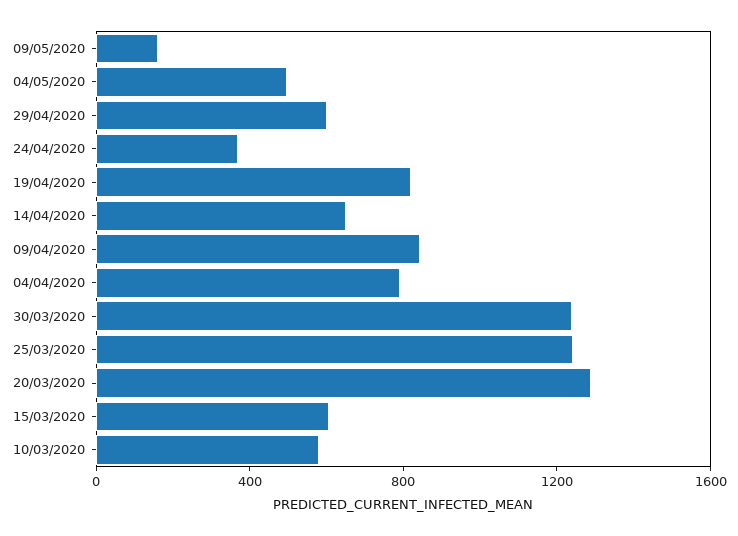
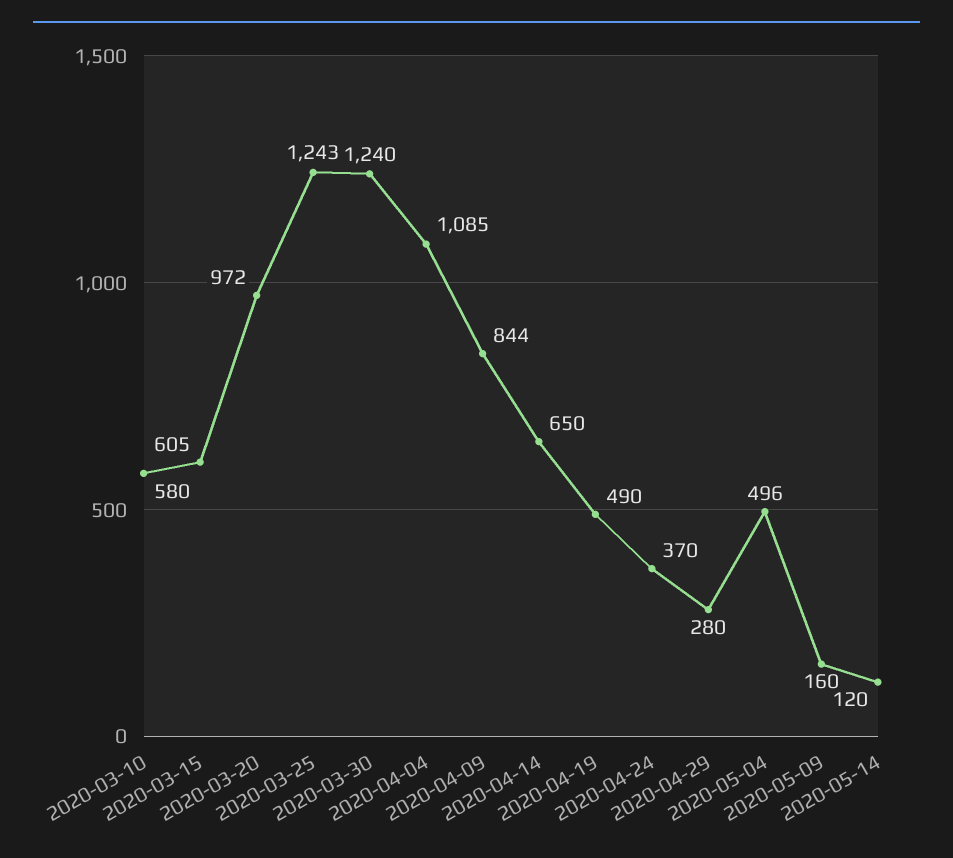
29/04/2020: 600 -> 280
19/04/2020: 800 -> 490
04/04/2020: 800 -> 1085
20/03/2020: 1300 -> 972
2020-05-14: none -> 120

